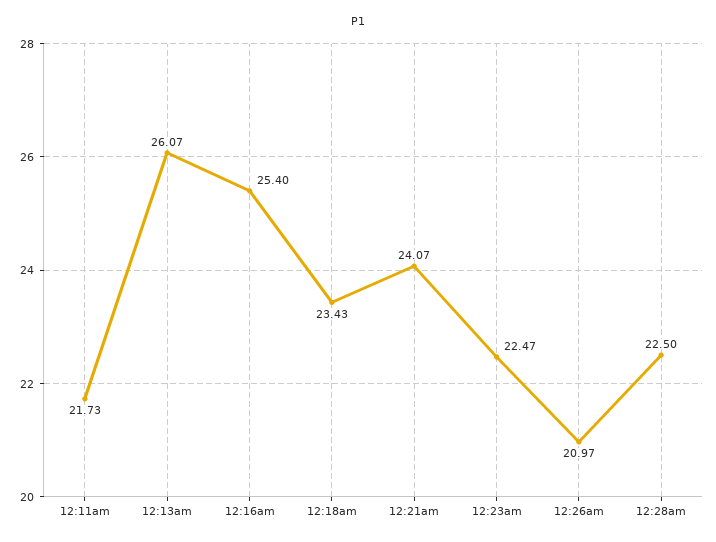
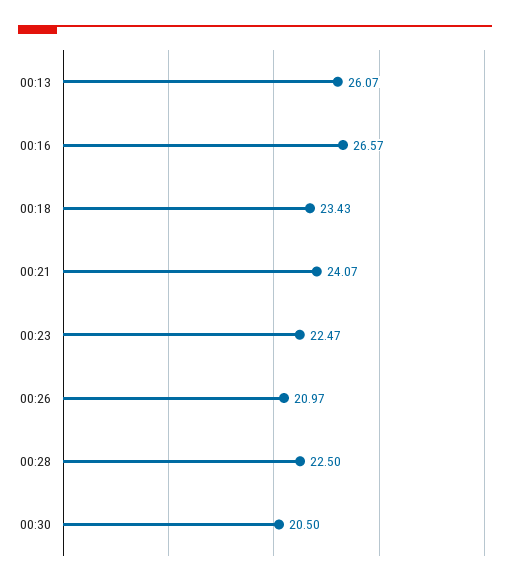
12:11am: 21.73 -> none
12:16am: 25.4 -> 26.57
00:30: none -> 20.5

